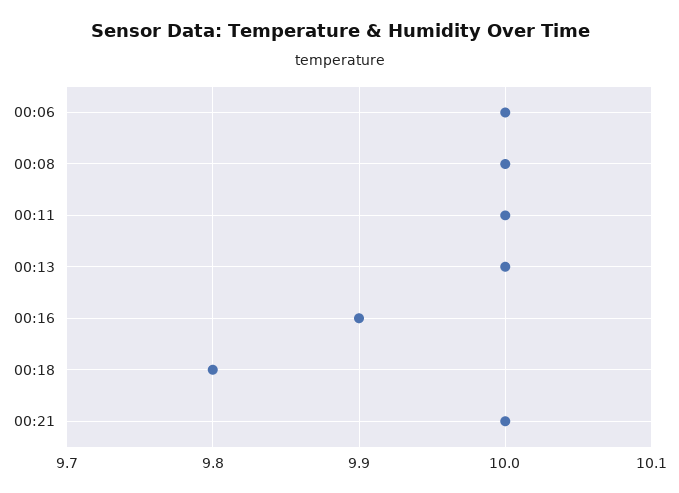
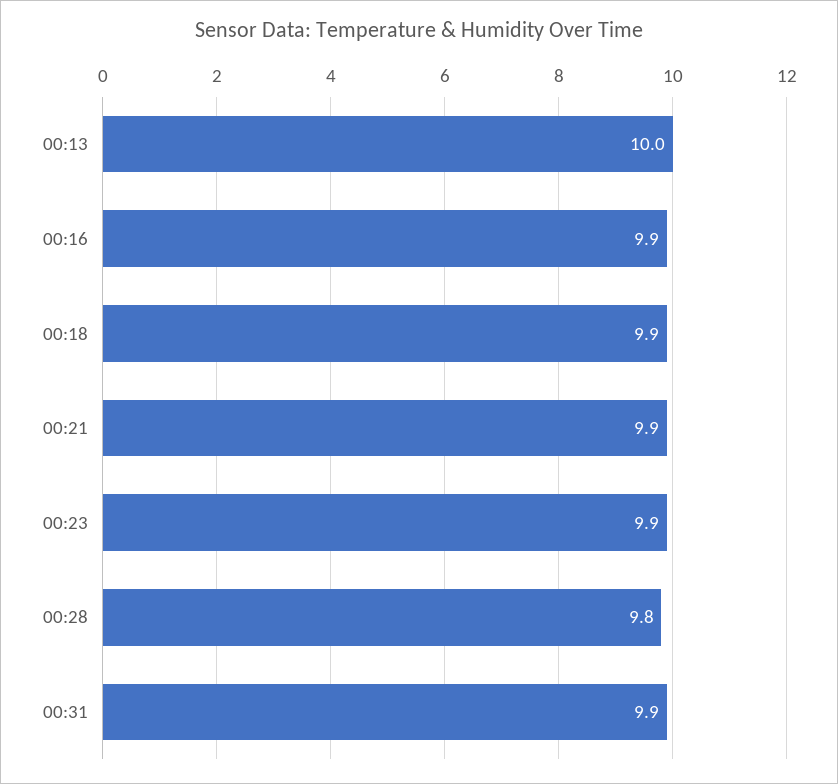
00:06: 10 -> none
00:08: 10 -> none
00:11: 10 -> none
00:18: 9.8 -> 9.9
00:21: 10 -> 9.9
00:23: none -> 9.9
00:28: none -> 9.8
00:31: none -> 9.9

